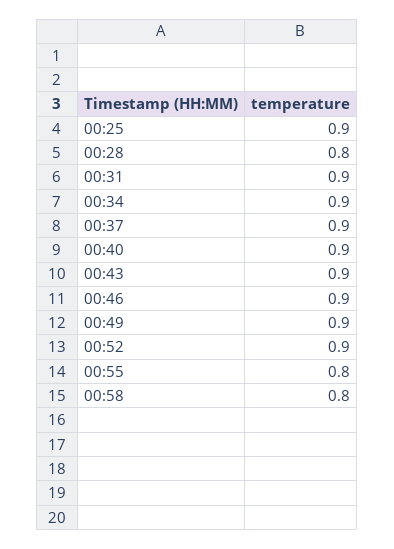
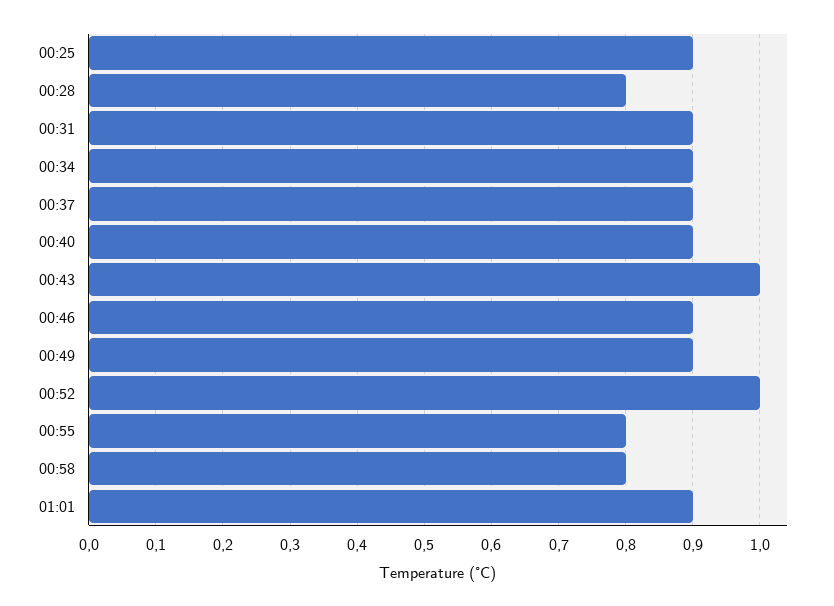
00:43: 0.9 -> 1
00:52: 0.9 -> 1
01:01: none -> 0.9

